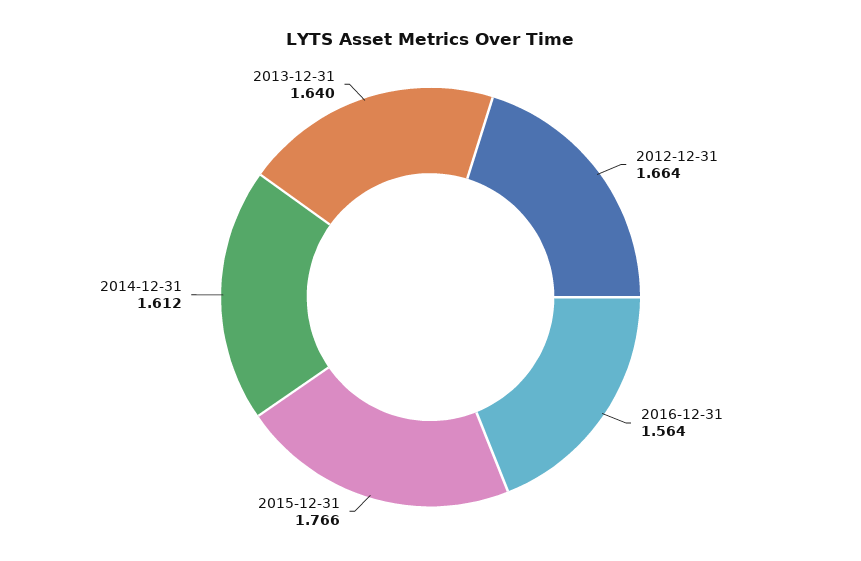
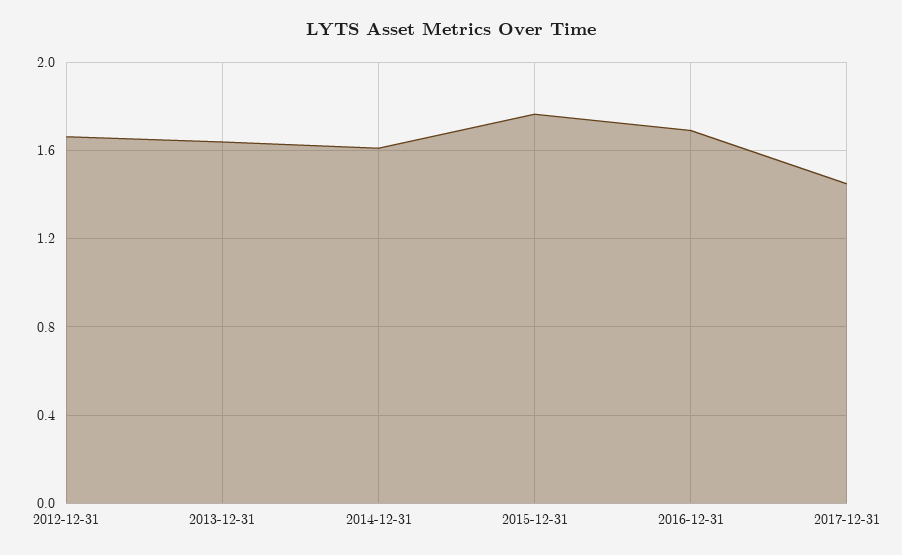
2016-12-31: 1.564 -> 1.7
2017-12-31: none -> 1.45

